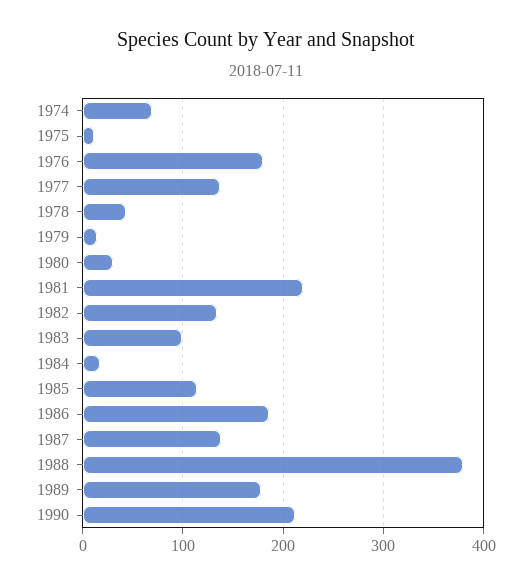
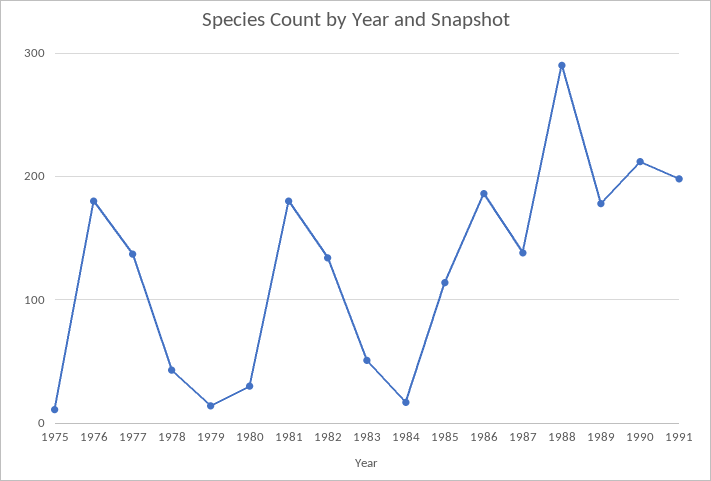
1974: 70 -> none
1981: 220 -> 180
1983: 100 -> 50
1988: 380 -> 290
1991: none -> 200

